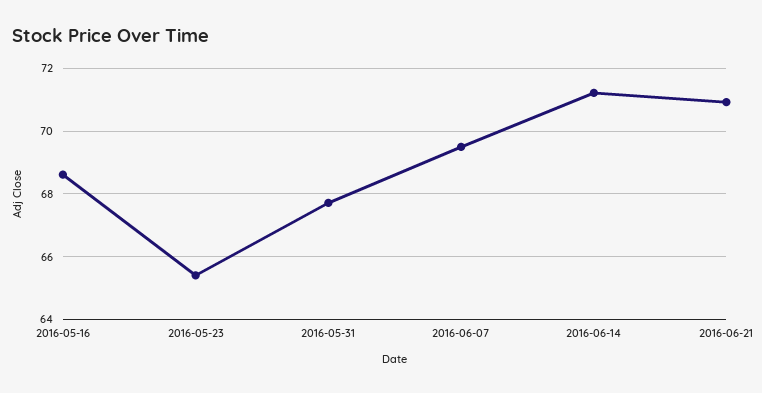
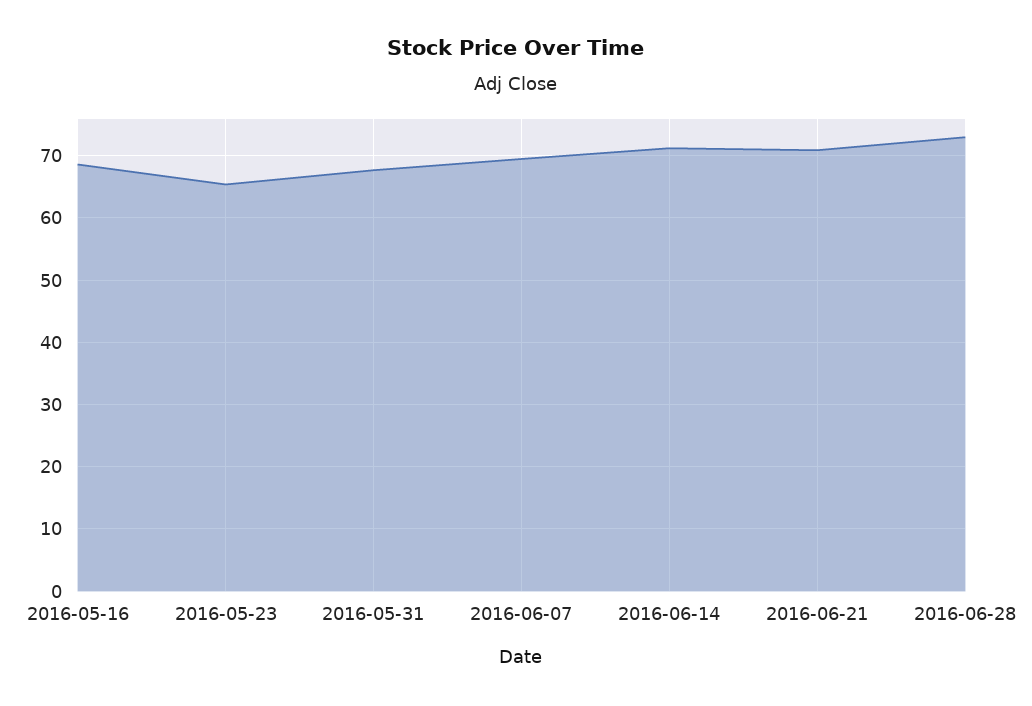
2016-06-28: none -> 73

